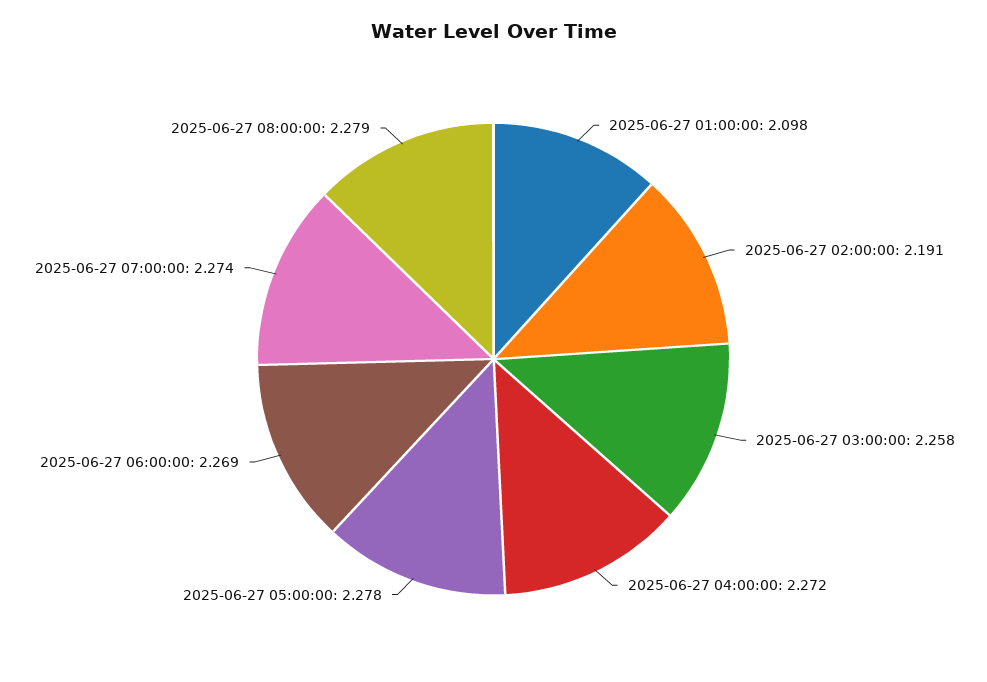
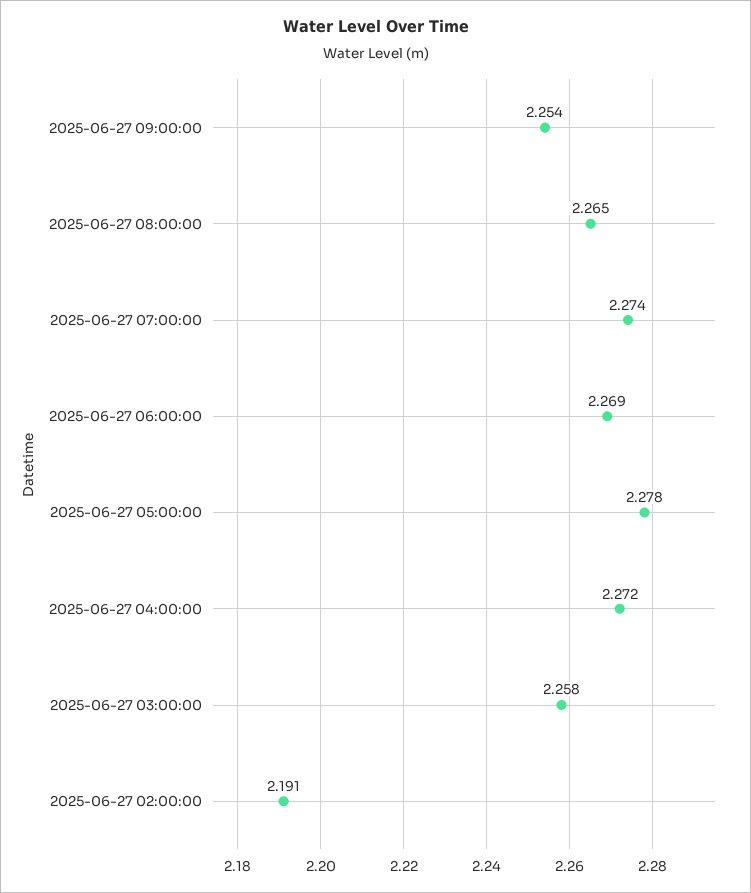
2025-06-27 01:00:00: 2.098 -> none
2025-06-27 08:00:00: 2.279 -> 2.265
2025-06-27 09:00:00: none -> 2.254

